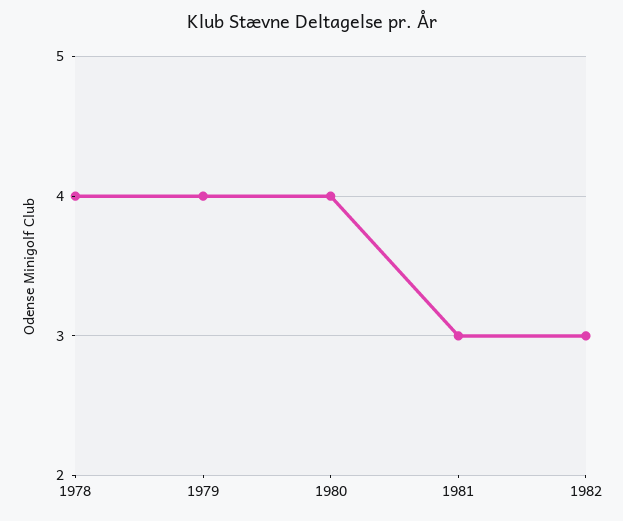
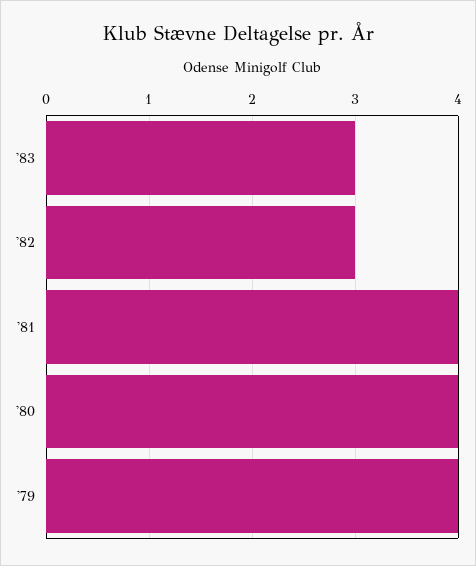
1978: 4 -> none
1981: 3 -> 4
'83: none -> 3

